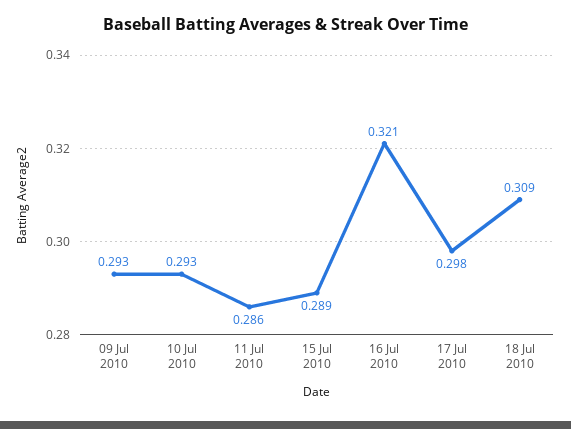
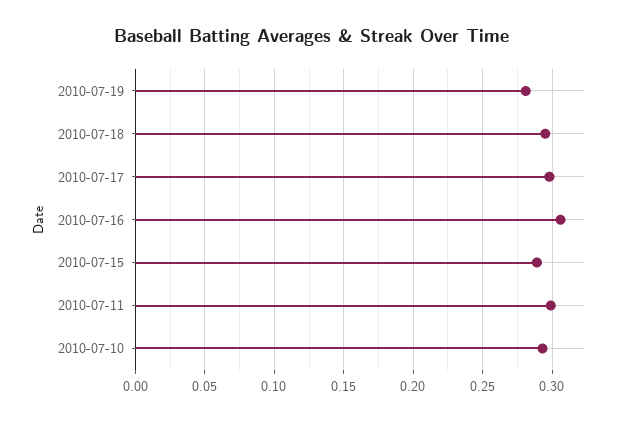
09 Jul 2010: 0.293 -> none
11 Jul 2010: 0.286 -> 0.3
16 Jul 2010: 0.321 -> 0.305
18 Jul 2010: 0.309 -> 0.295
2010-07-19: none -> 0.28

